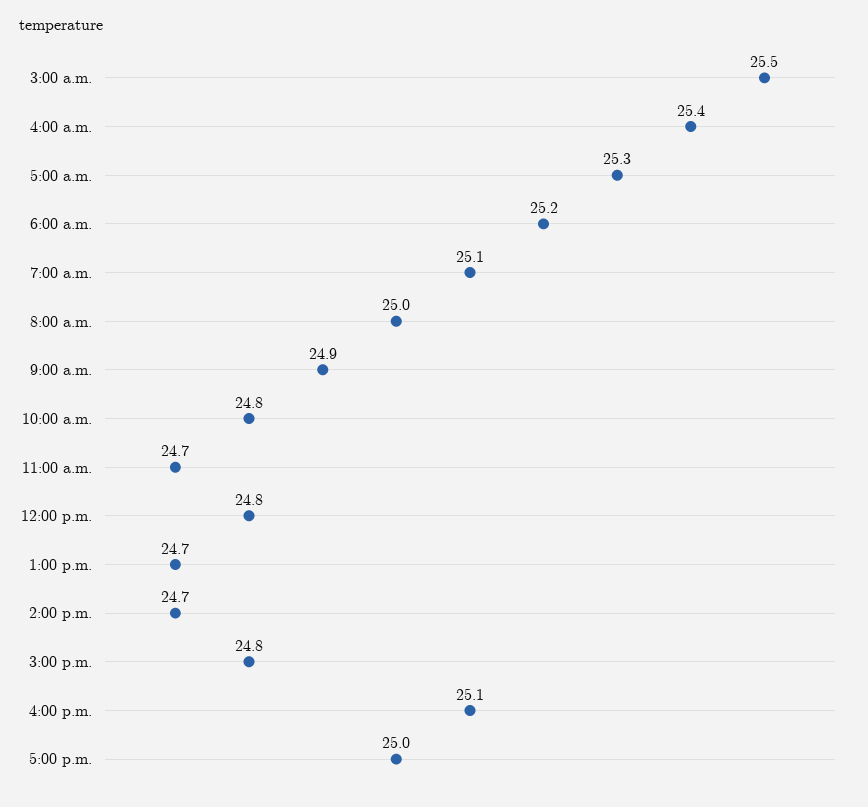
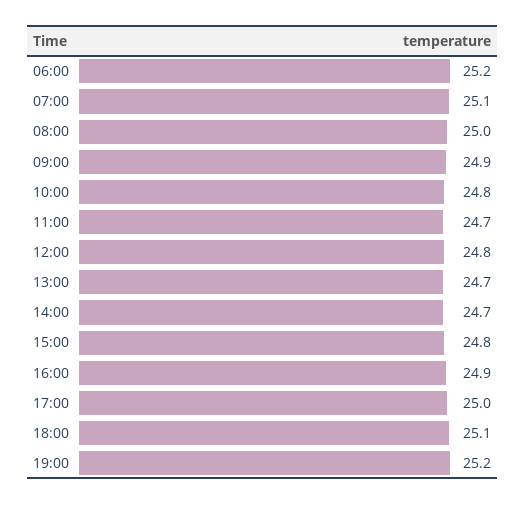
3:00 a.m.: 25.5 -> none
4:00 a.m.: 25.4 -> none
5:00 a.m.: 25.3 -> none
4:00 p.m.: 25.1 -> 24.9
18:00: none -> 25.1
19:00: none -> 25.2

